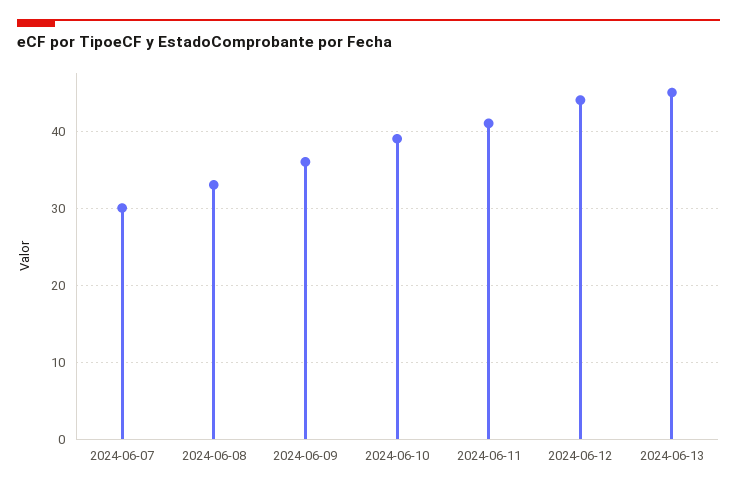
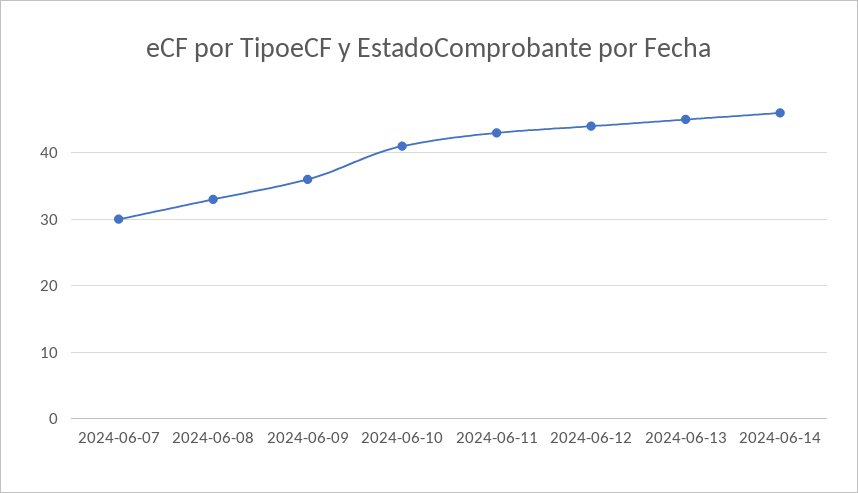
2024-06-10: 39 -> 41
2024-06-11: 41 -> 43
2024-06-14: none -> 46

